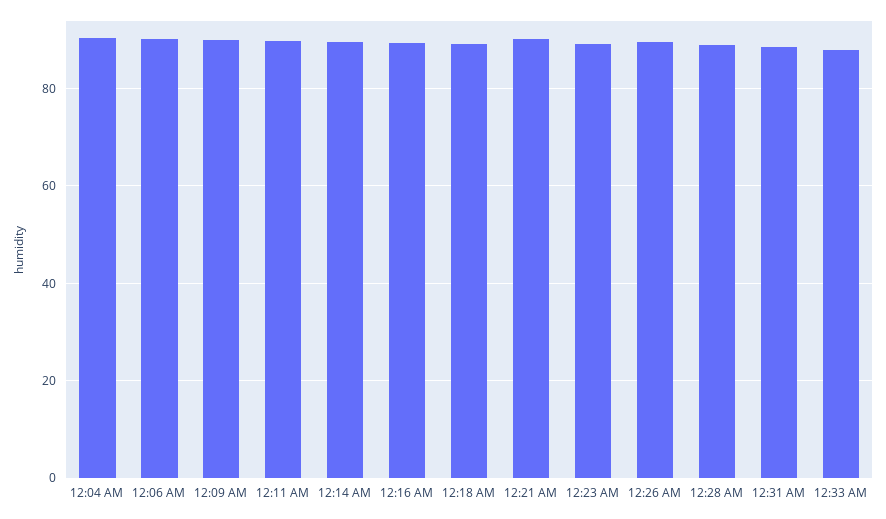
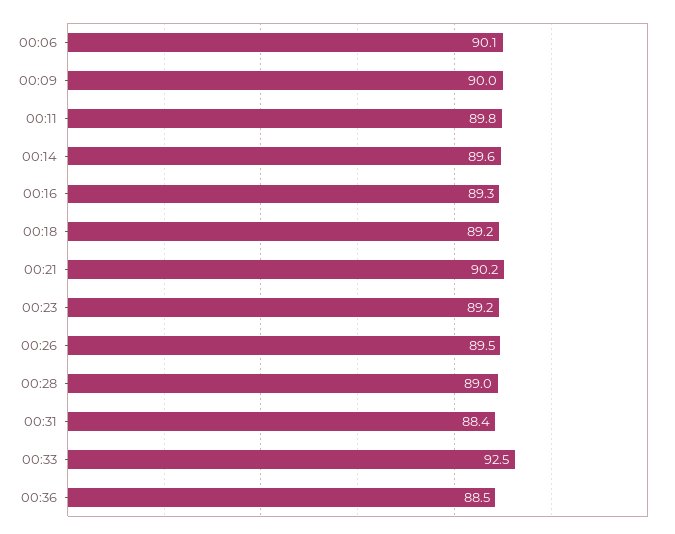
12:04 AM: 90 -> none
12:33 AM: 88 -> 92.5
00:36: none -> 88.5

